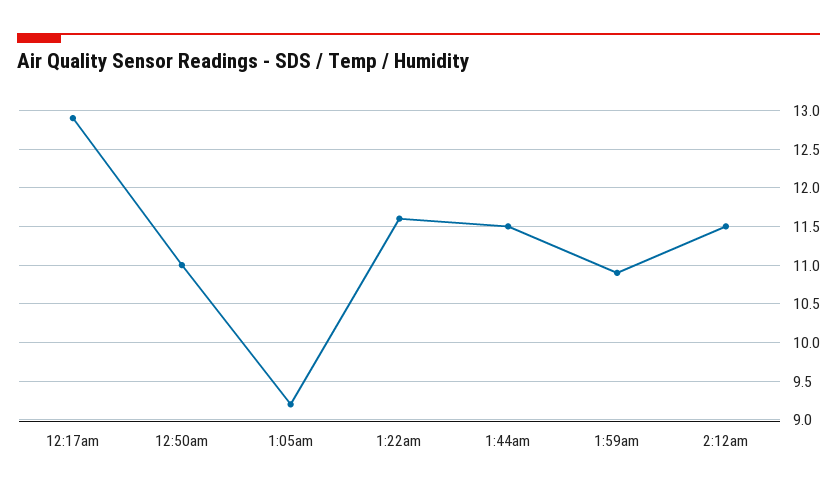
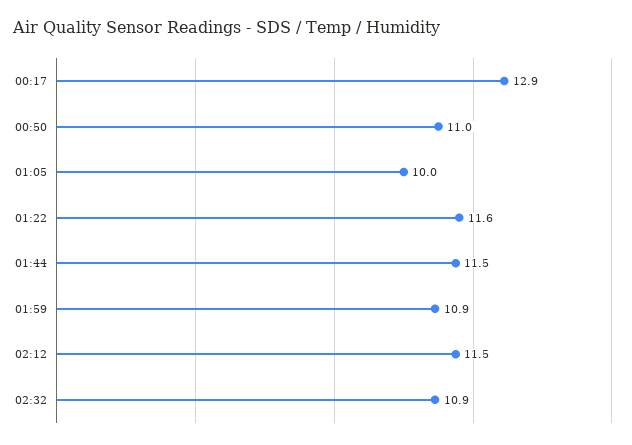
1:05am: 9.2 -> 10
02:32: none -> 10.9

